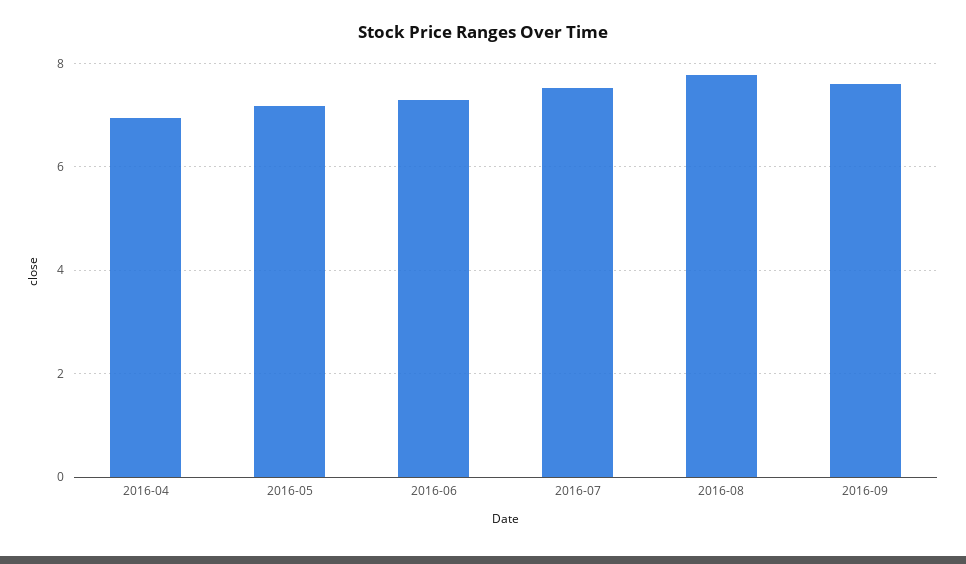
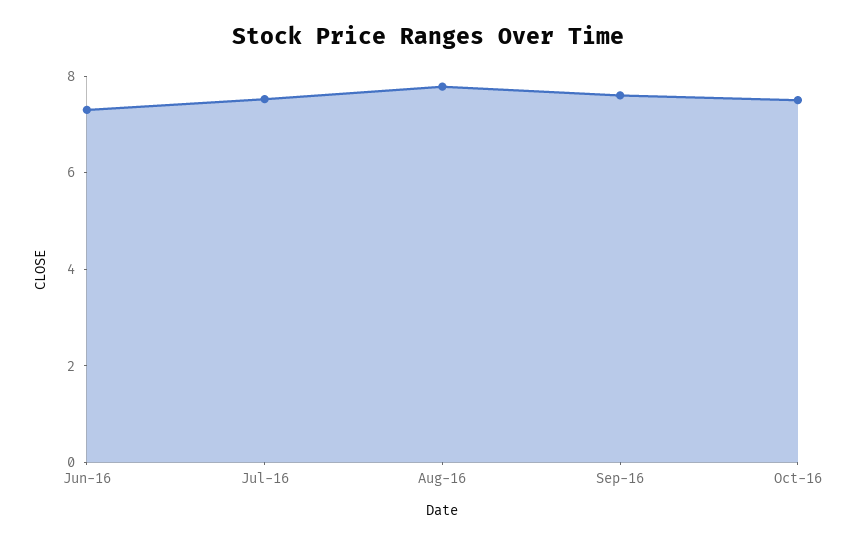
2016-04: 7 -> none
2016-05: 7.2 -> none
Oct-16: none -> 7.5

